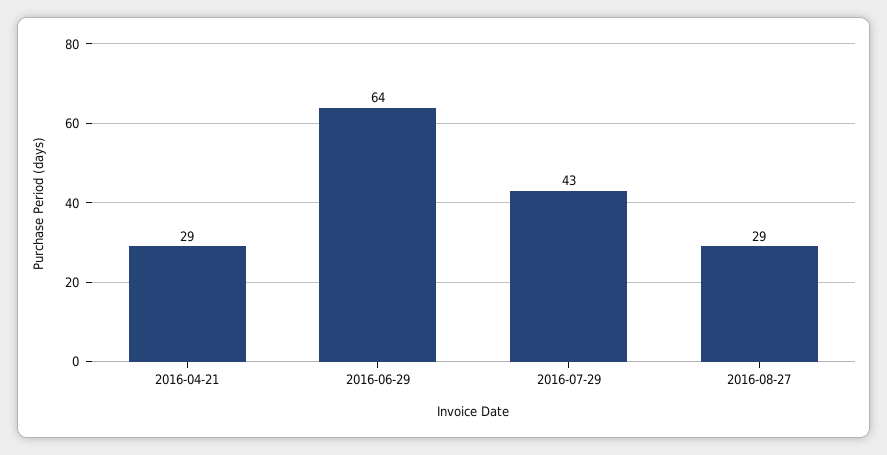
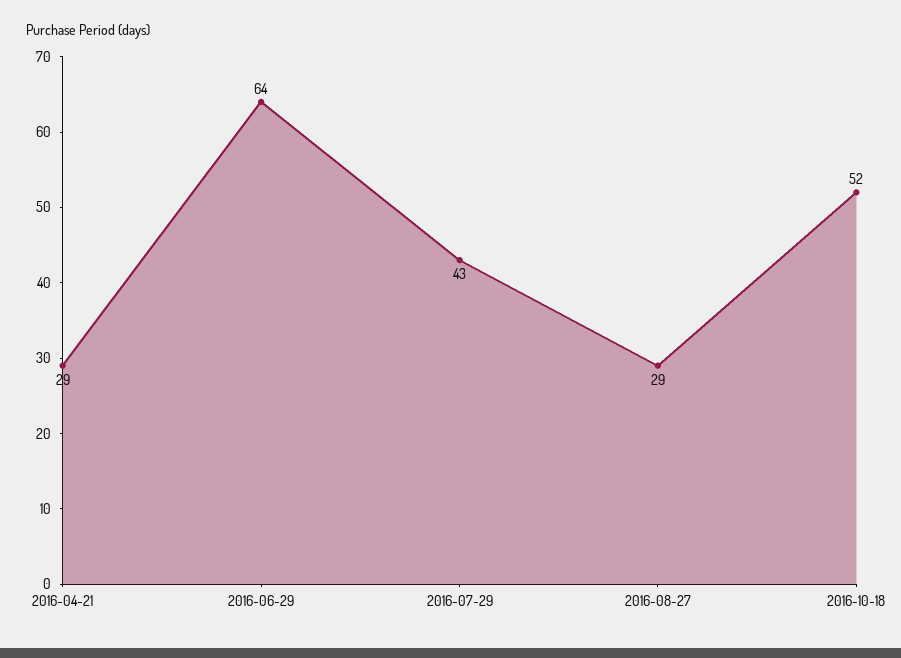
2016-10-18: none -> 52

